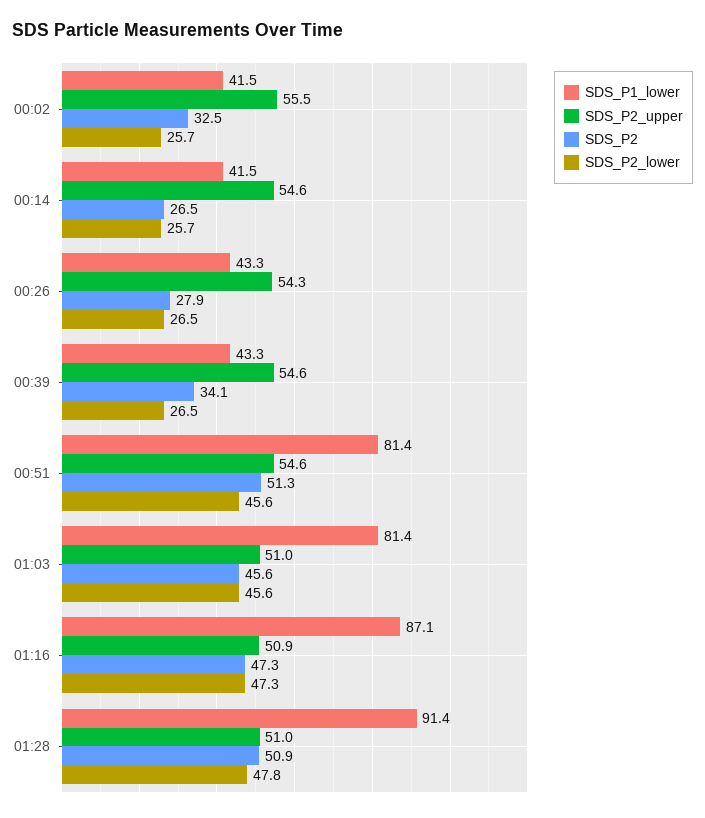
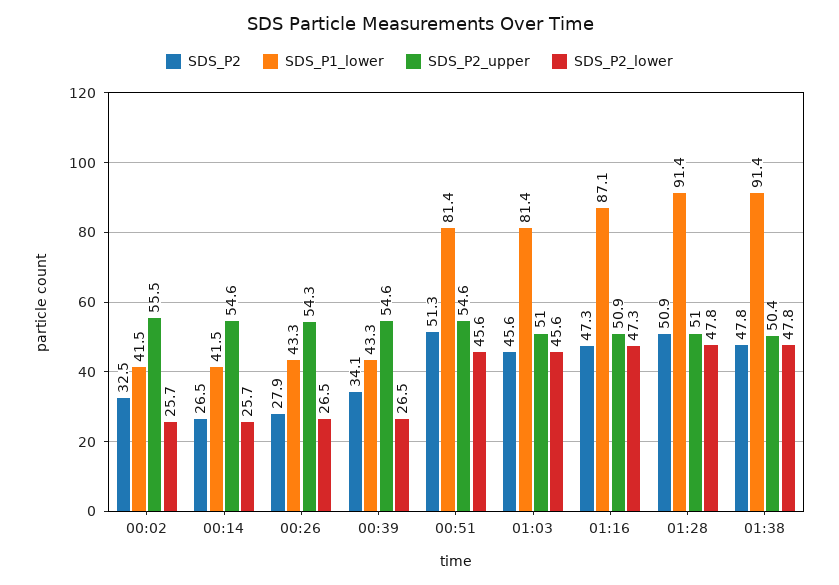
SDS_P2, 01:38: none -> 47.8
SDS_P1_lower, 01:38: none -> 91.4
SDS_P2_upper, 01:38: none -> 50.4
SDS_P2_lower, 01:38: none -> 47.8

